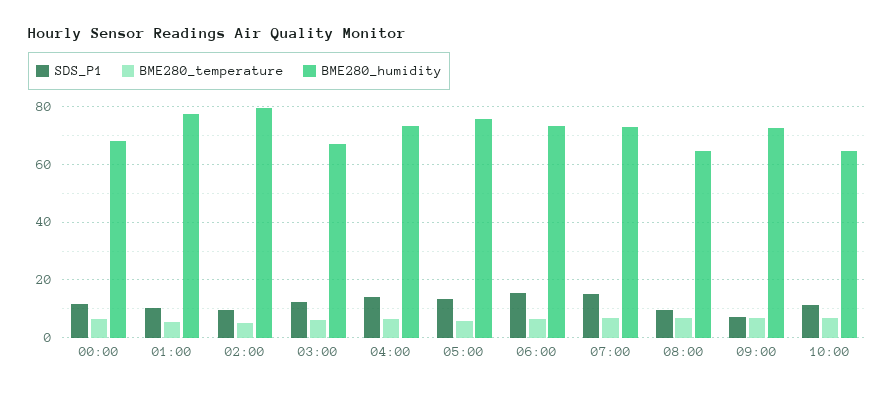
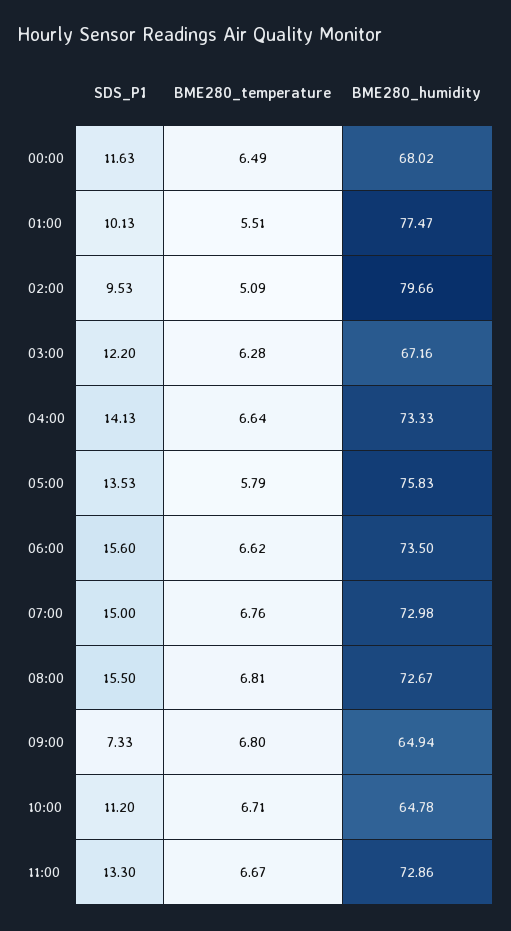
SDS_P1, 08:00: 10 -> 15.5
BME280_humidity, 08:00: 65 -> 72.67
BME280_humidity, 09:00: 72.5 -> 64.94
SDS_P1, 11:00: none -> 13.3
BME280_temperature, 11:00: none -> 6.67
BME280_humidity, 11:00: none -> 72.86

